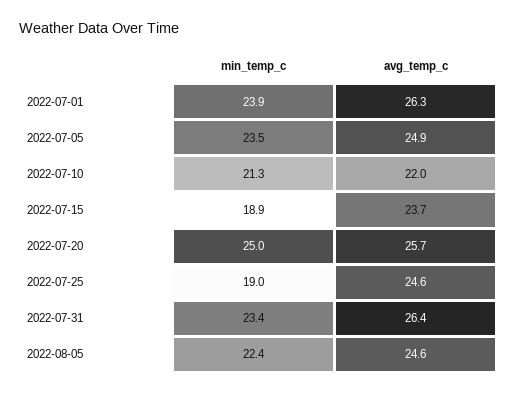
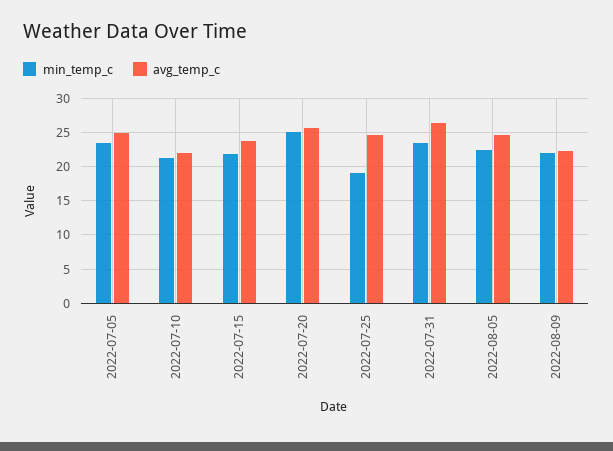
min_temp_c, 2022-07-01: 23.9 -> none
avg_temp_c, 2022-07-01: 26.3 -> none
min_temp_c, 2022-07-15: 18.9 -> 22
min_temp_c, 2022-08-09: none -> 22
avg_temp_c, 2022-08-09: none -> 22

